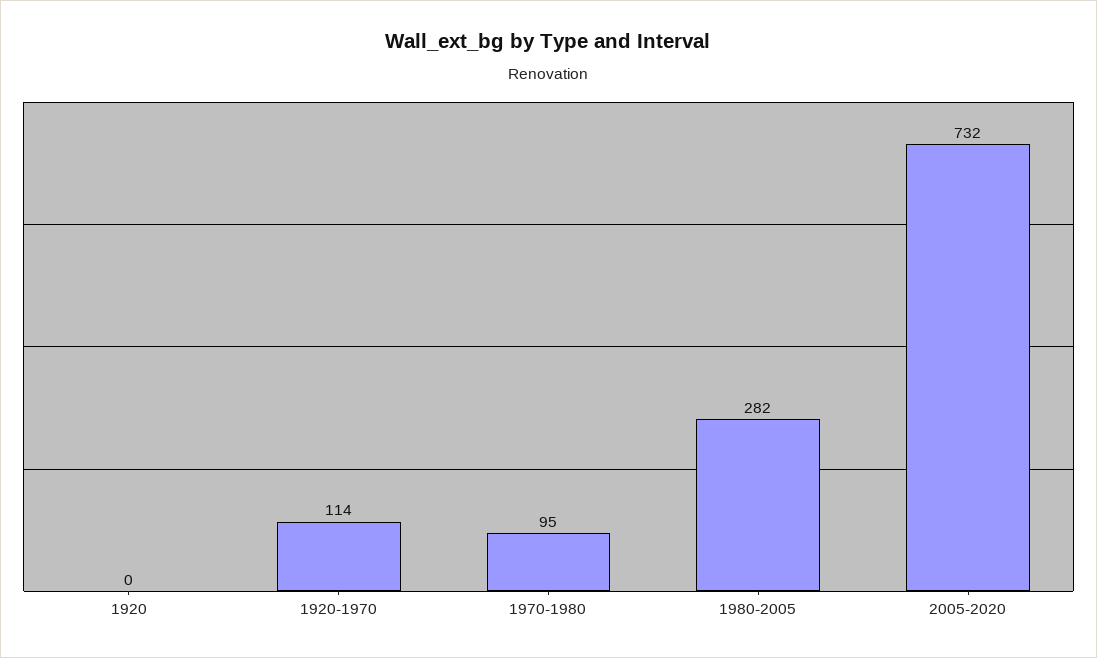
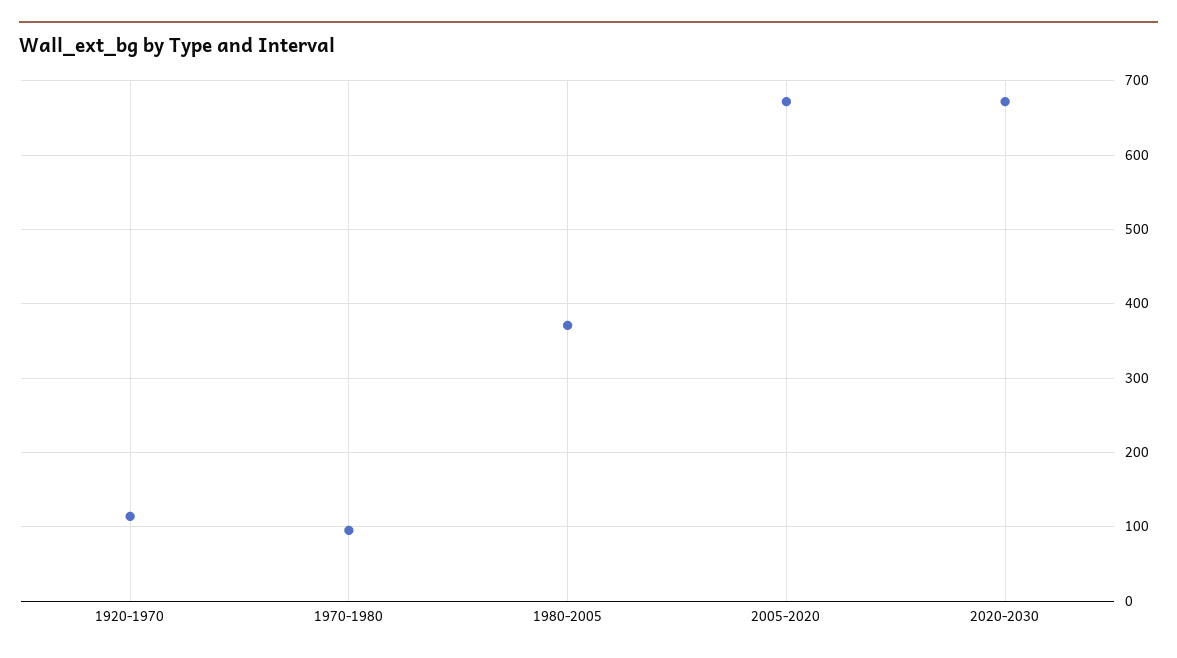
1920: 0 -> none
1980-2005: 282 -> 370
2005-2020: 732 -> 670
2020-2030: none -> 670

